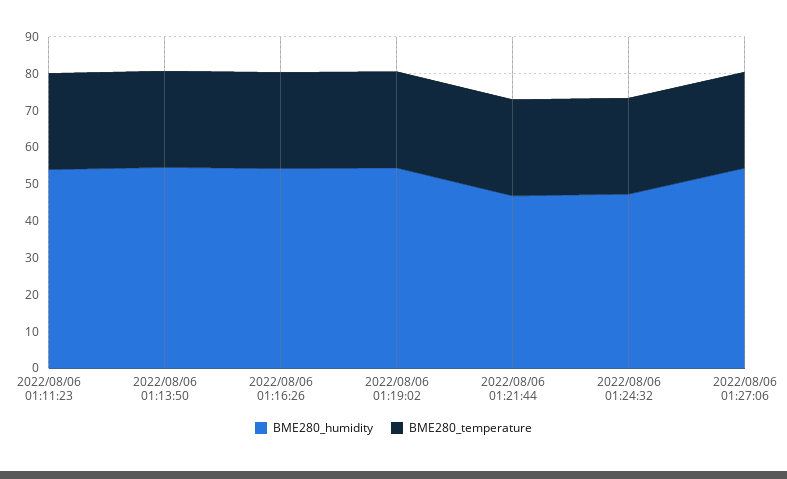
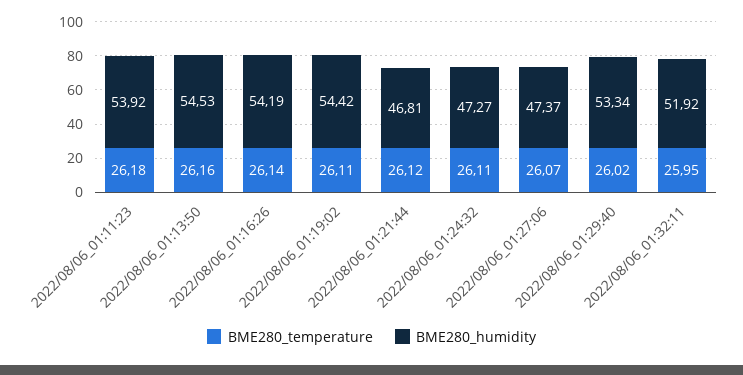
BME280_humidity, 2022/08/06 01:27:06: 55 -> 47.37
BME280_temperature, 2022/08/06_01:29:40: none -> 26.02
BME280_humidity, 2022/08/06_01:29:40: none -> 53.34
BME280_temperature, 2022/08/06_01:32:11: none -> 25.95
BME280_humidity, 2022/08/06_01:32:11: none -> 51.92

